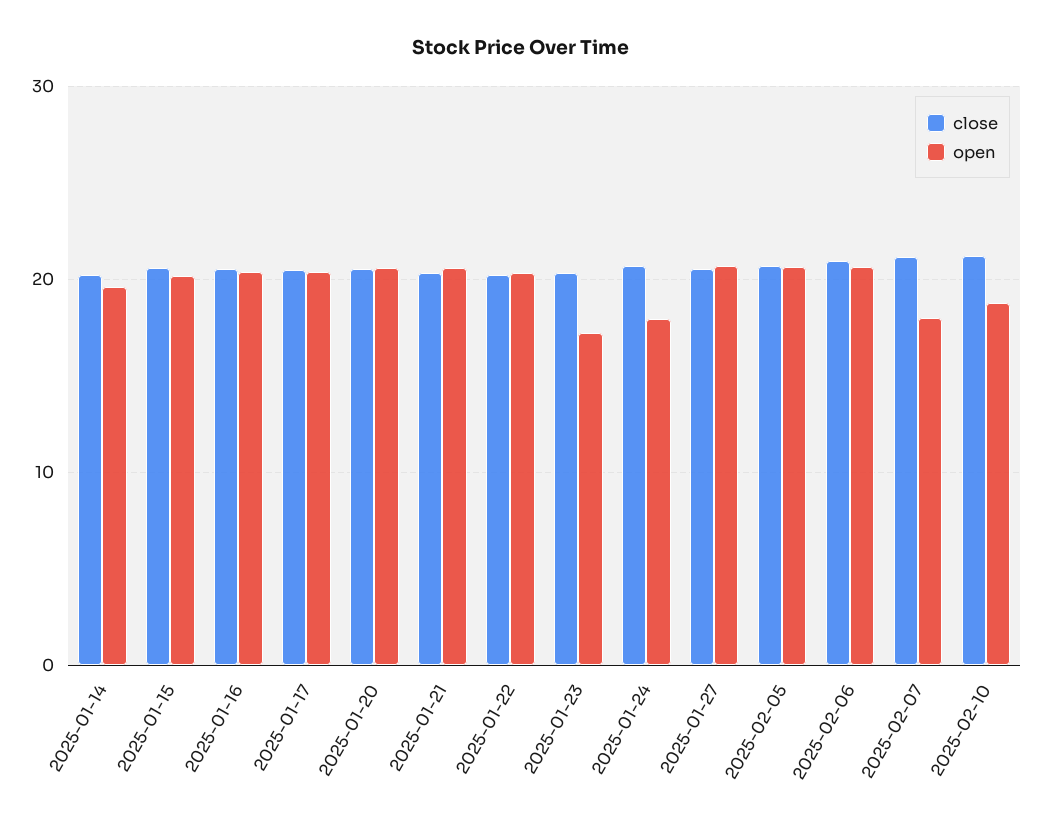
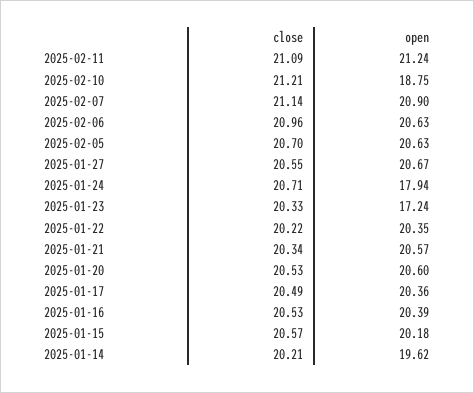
open, 2025-02-07: 18 -> 20.9
close, 2025-02-11: none -> 21.09
open, 2025-02-11: none -> 21.24

